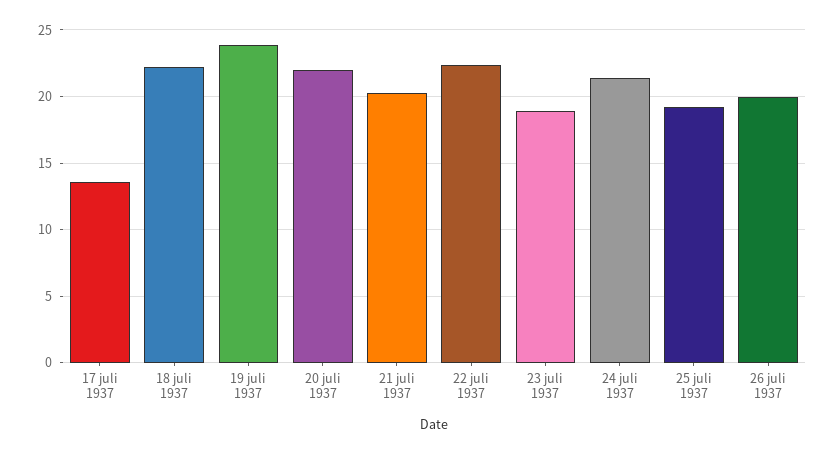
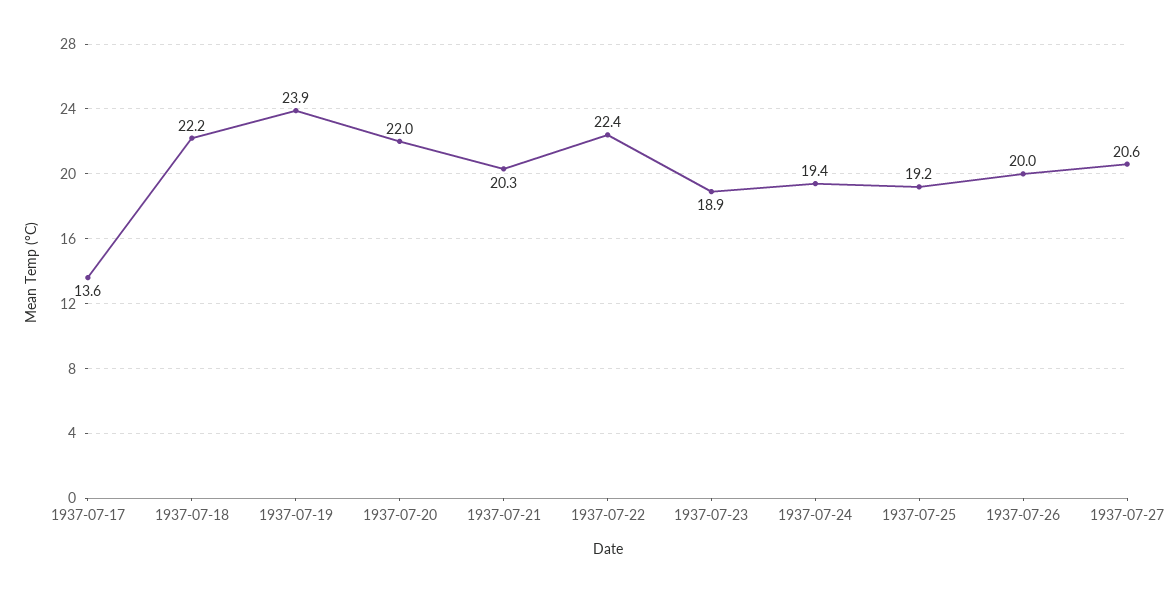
24 juli 1937: 21.5 -> 19.4
1937-07-27: none -> 20.6

